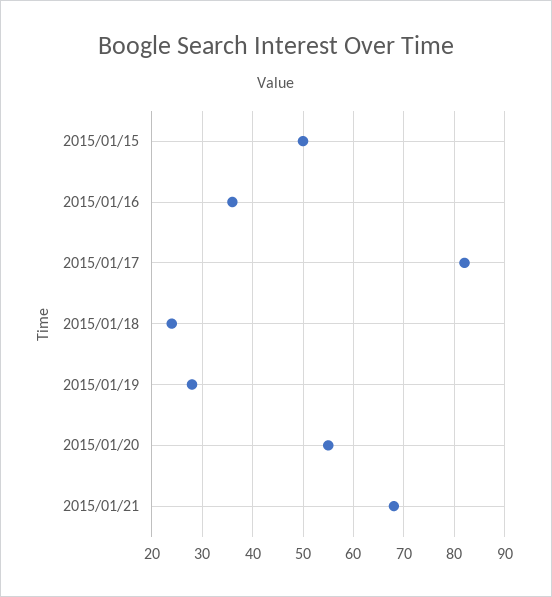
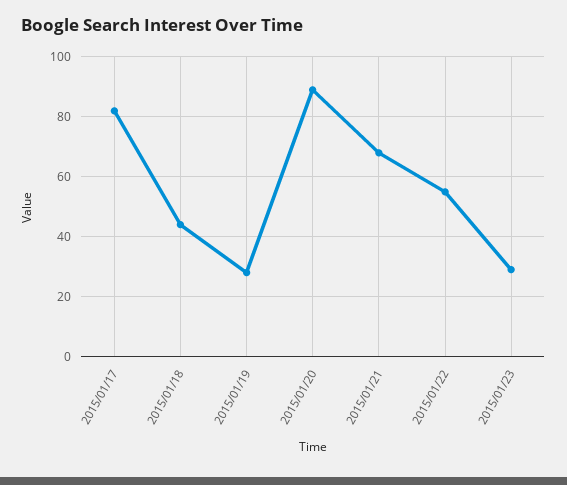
2015/01/15: 50 -> none
2015/01/16: 35 -> none
2015/01/18: 25 -> 45
2015/01/20: 55 -> 90
2015/01/22: none -> 55
2015/01/23: none -> 30

